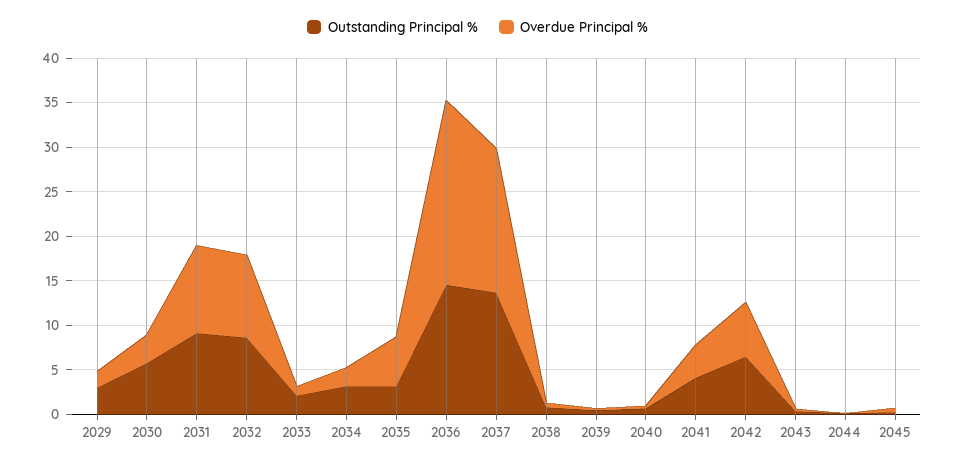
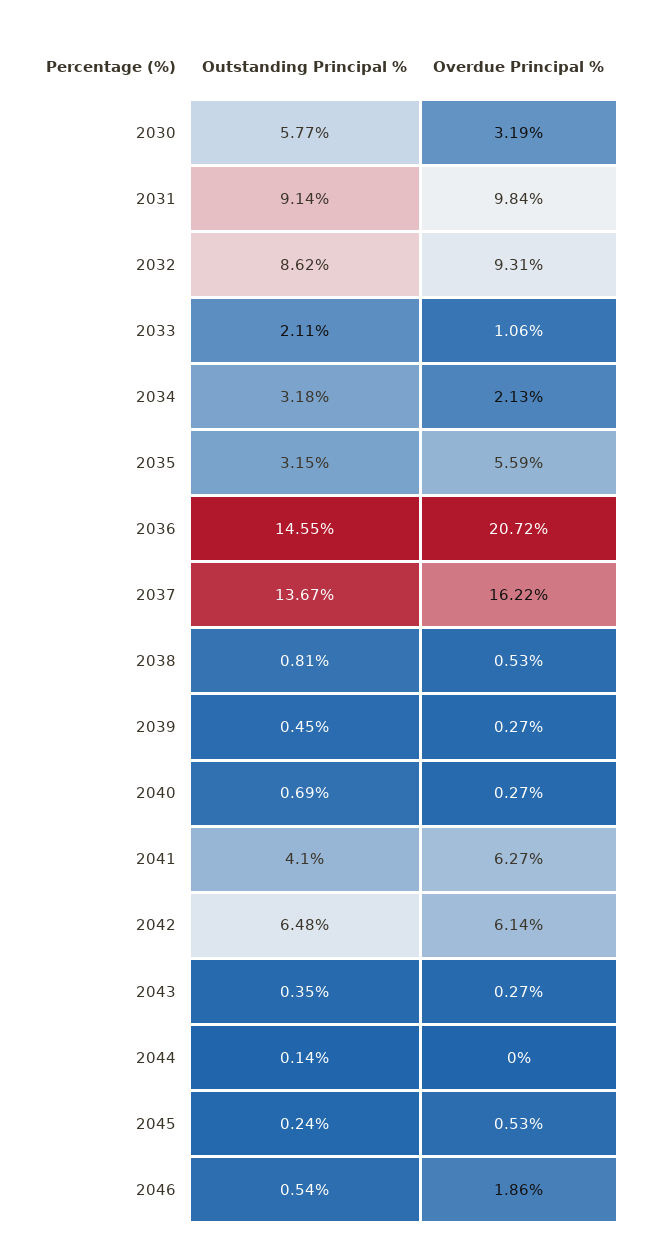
Outstanding Principal %, 2029: 3 -> none
Overdue Principal %, 2029: 2 -> none
Overdue Principal %, 2041: 4 -> 6.27
Outstanding Principal %, 2046: none -> 0.54
Overdue Principal %, 2046: none -> 1.86

